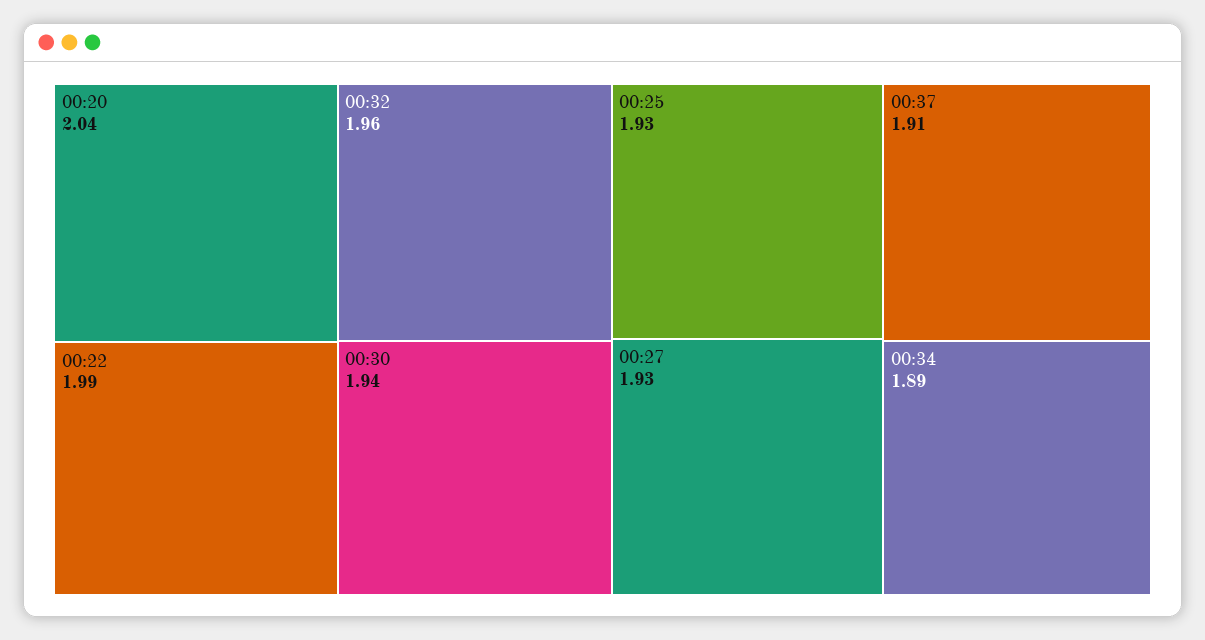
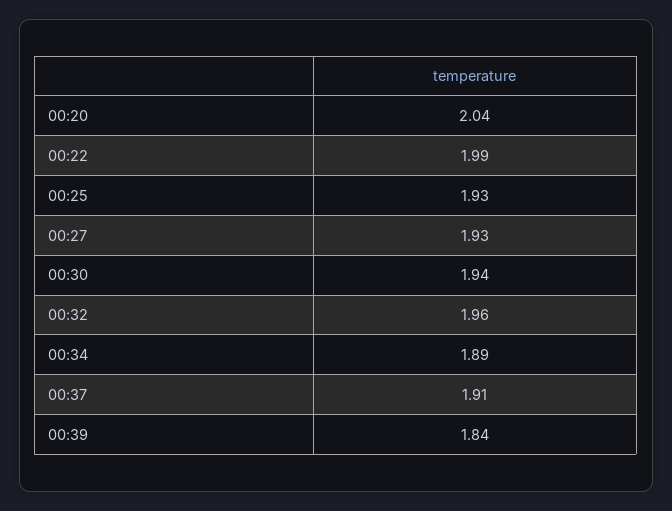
00:39: none -> 1.84

